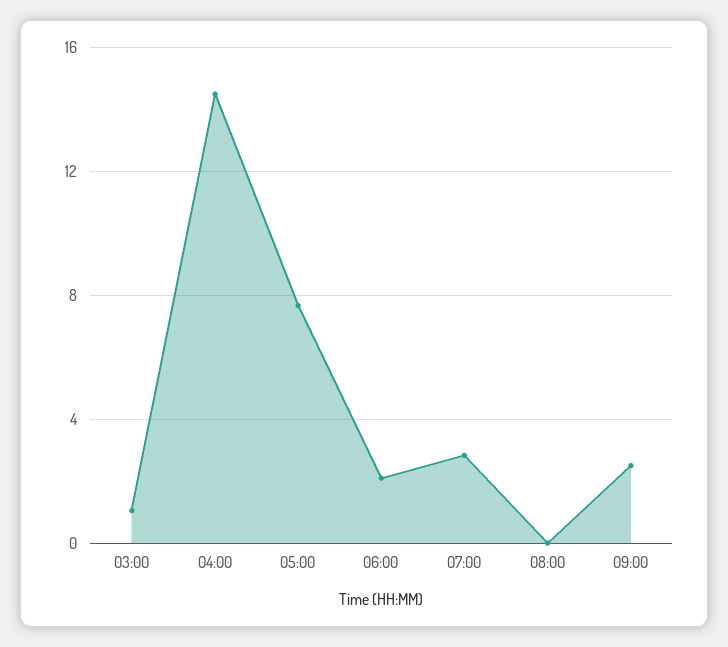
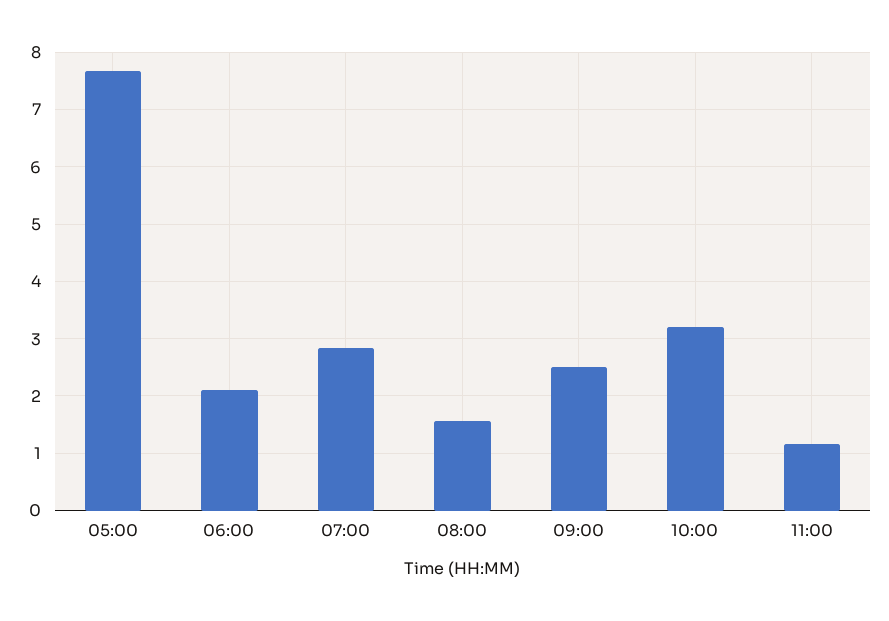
03:00: 1 -> none
04:00: 14.5 -> none
08:00: 0 -> 1.6
10:00: none -> 3.2
11:00: none -> 1.2

